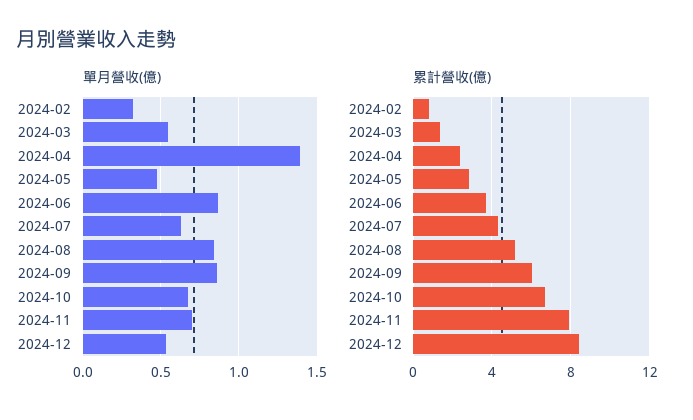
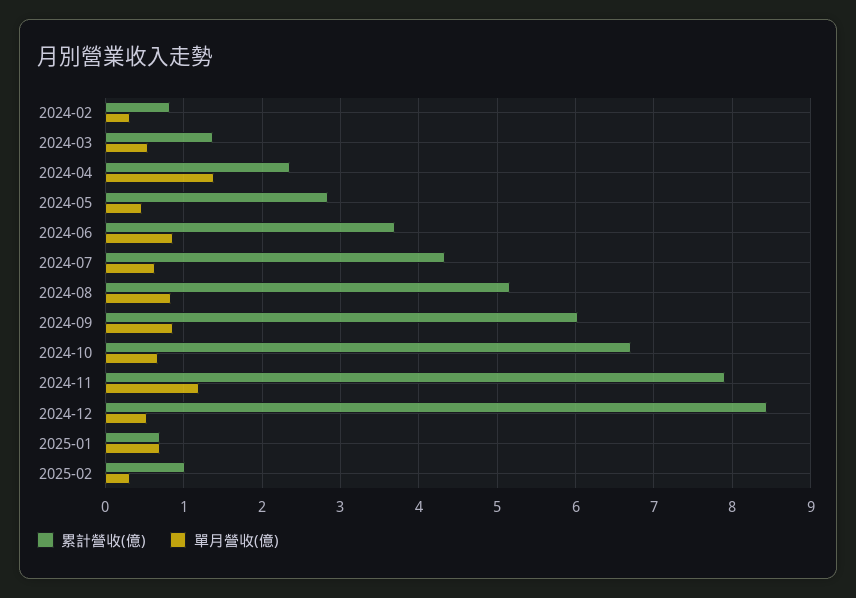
單月營收(億), 2024-11: 0.7 -> 1.2
累計營收(億), 2025-01: none -> 0.7
單月營收(億), 2025-01: none -> 0.7
累計營收(億), 2025-02: none -> 1
單月營收(億), 2025-02: none -> 0.3

